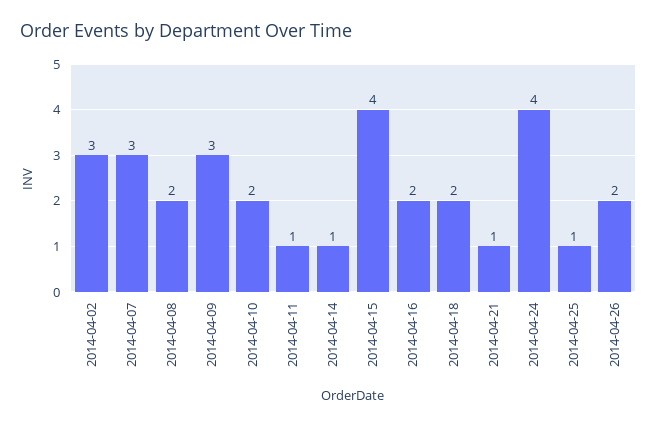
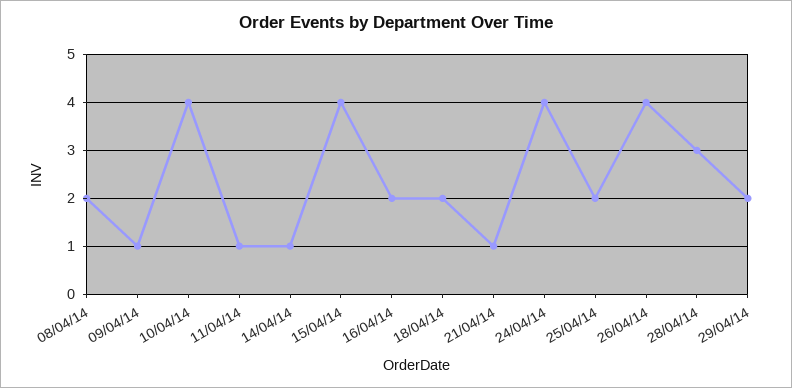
2014-04-02: 3 -> none
2014-04-07: 3 -> none
2014-04-09: 3 -> 1
2014-04-10: 2 -> 4
2014-04-25: 1 -> 2
2014-04-26: 2 -> 4
28/04/14: none -> 3
29/04/14: none -> 2

